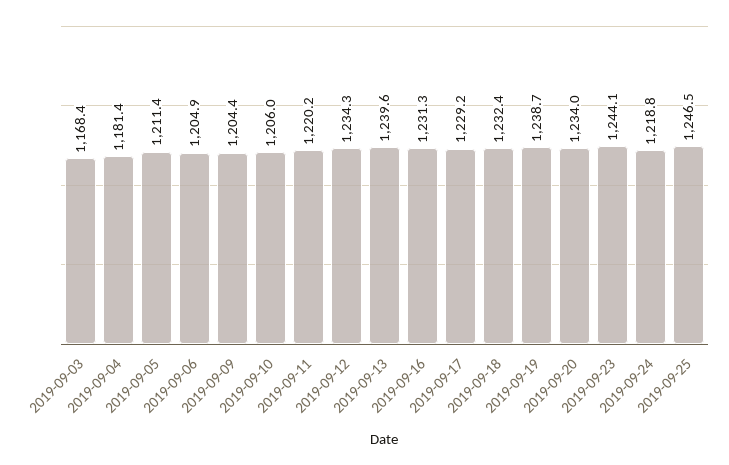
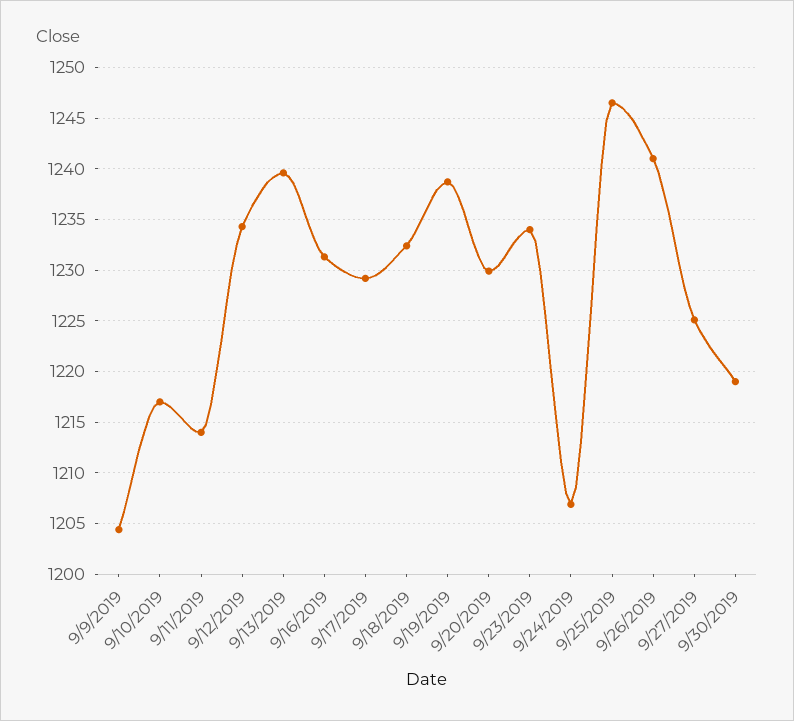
2019-09-03: 1168.4 -> none
2019-09-04: 1181.4 -> none
2019-09-05: 1211.4 -> none
2019-09-06: 1204.9 -> none
2019-09-10: 1206 -> 1217
2019-09-11: 1220.2 -> 1214
2019-09-20: 1234 -> 1230
2019-09-23: 1244.1 -> 1234
2019-09-24: 1218.8 -> 1207
9/26/2019: none -> 1241
9/27/2019: none -> 1225
9/30/2019: none -> 1219

